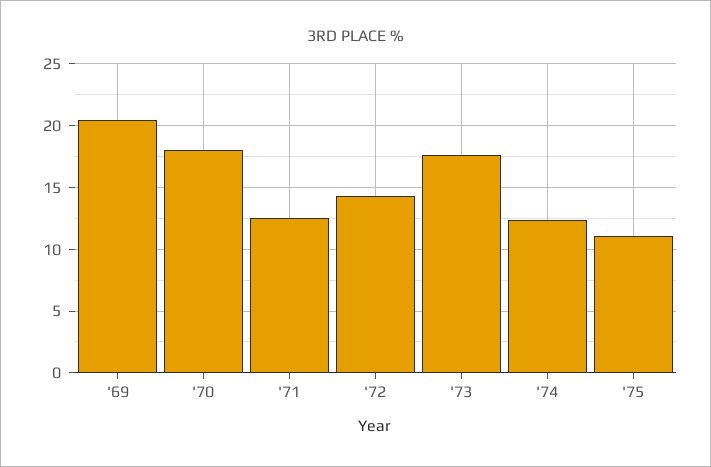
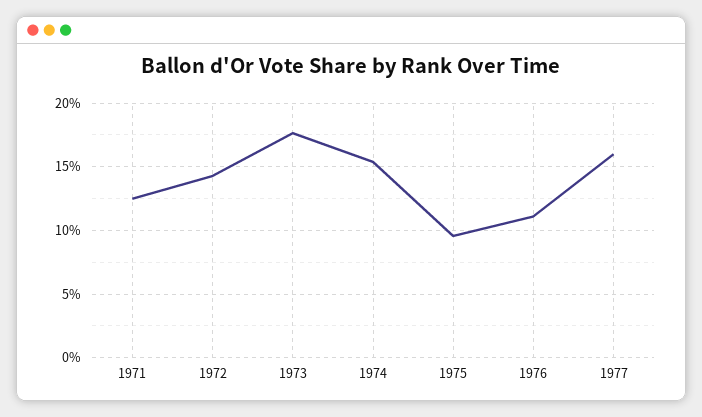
'69: 20.5 -> none
'70: 18 -> none
'74: 12.5 -> 15.5
'75: 11 -> 9.5
1976: none -> 11
1977: none -> 16

